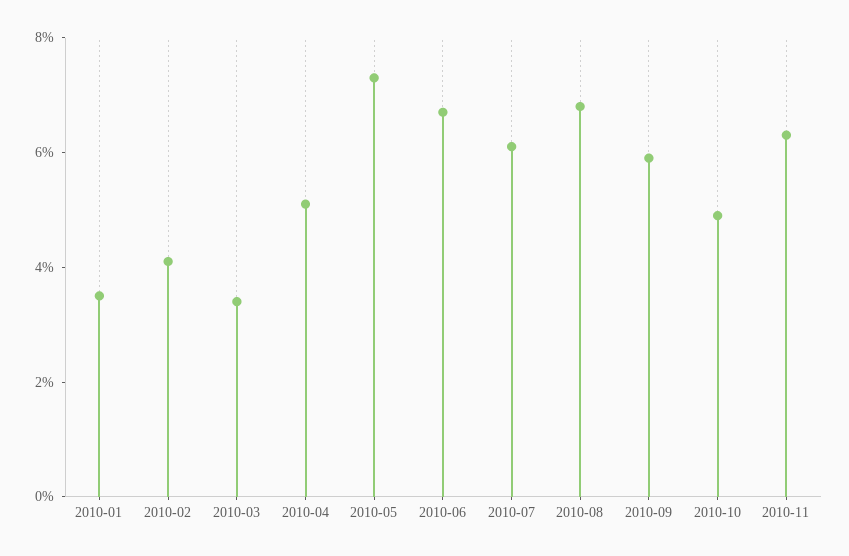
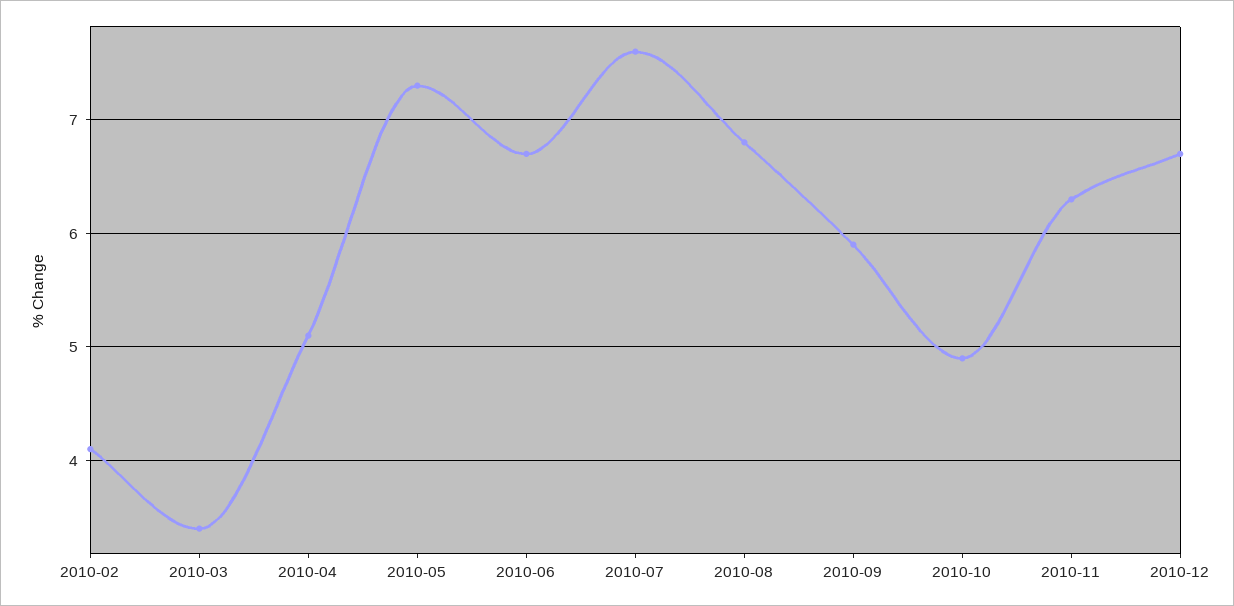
2010-01: 3.5 -> none
2010-07: 6 -> 7.6
2010-12: none -> 6.7

